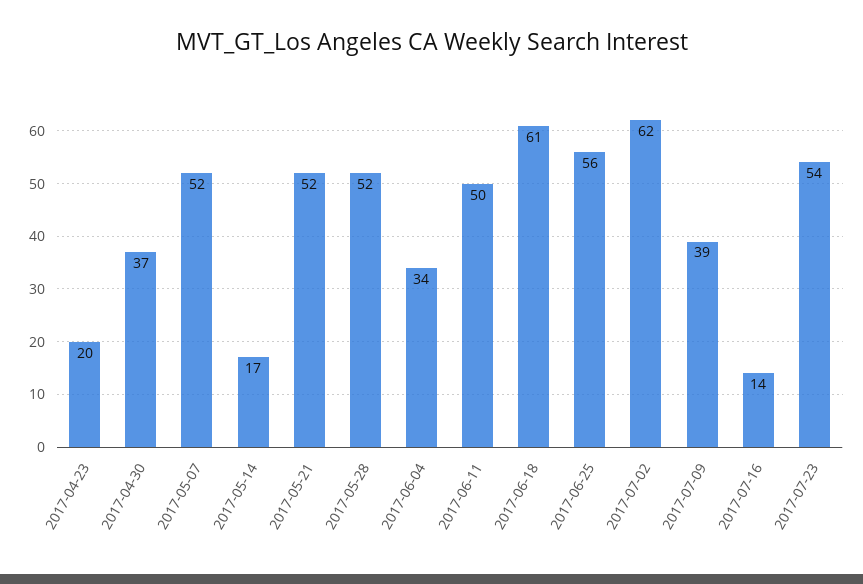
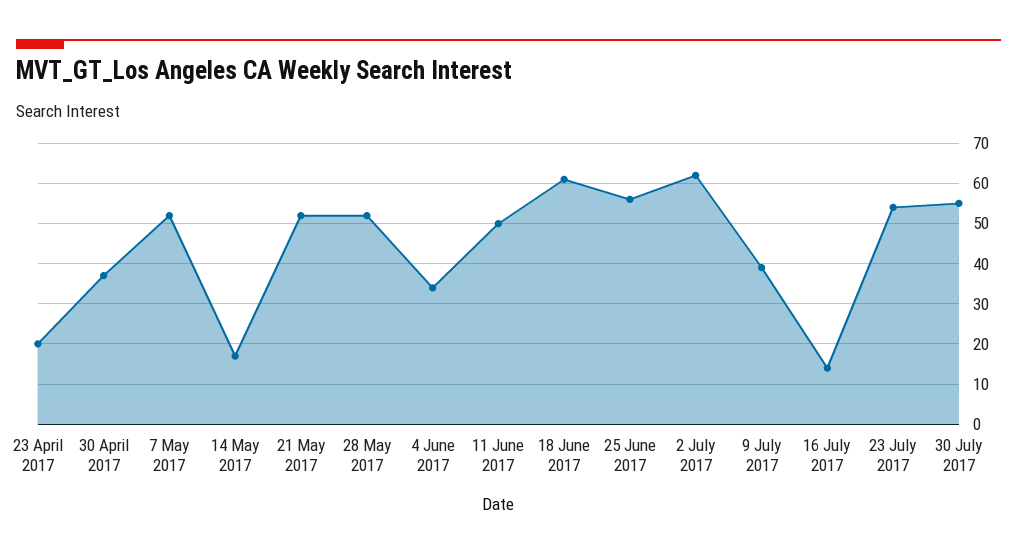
30 July 2017: none -> 55

